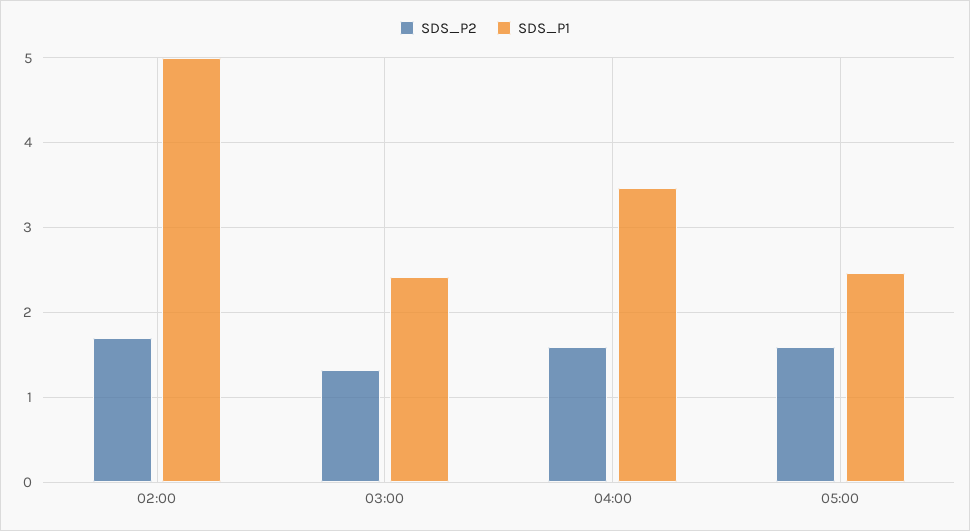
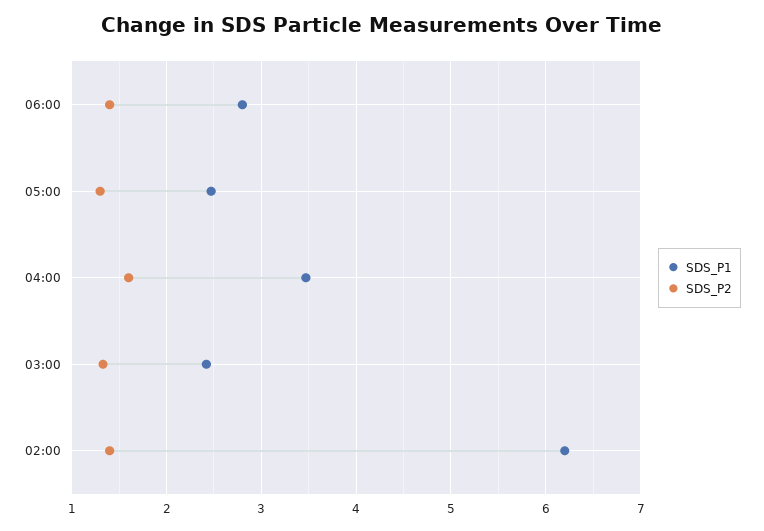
SDS_P2, 02:00: 1.7 -> 1.4
SDS_P1, 02:00: 5 -> 6.2
SDS_P2, 05:00: 1.6 -> 1.3
SDS_P1, 06:00: none -> 2.8
SDS_P2, 06:00: none -> 1.4

